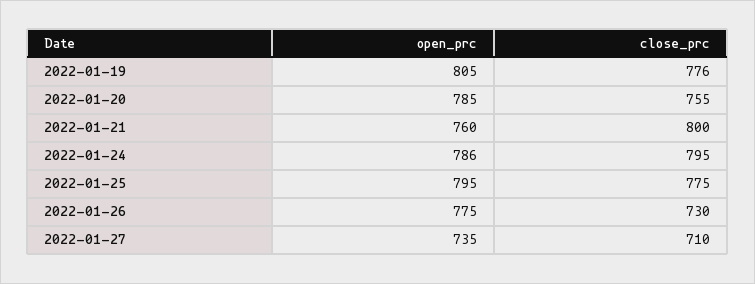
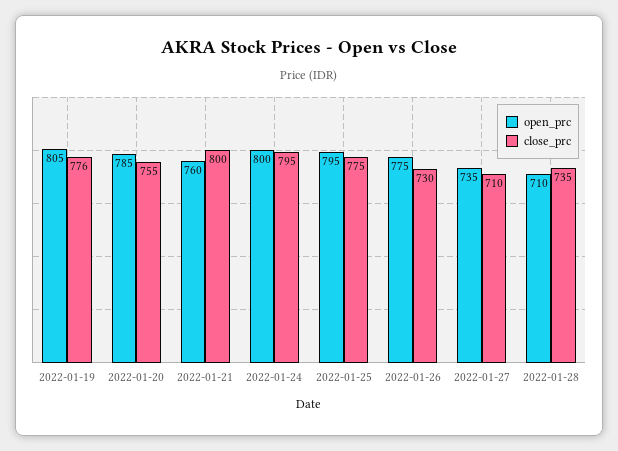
open_prc, 2022-01-24: 786 -> 800
open_prc, 2022-01-28: none -> 710
close_prc, 2022-01-28: none -> 735

